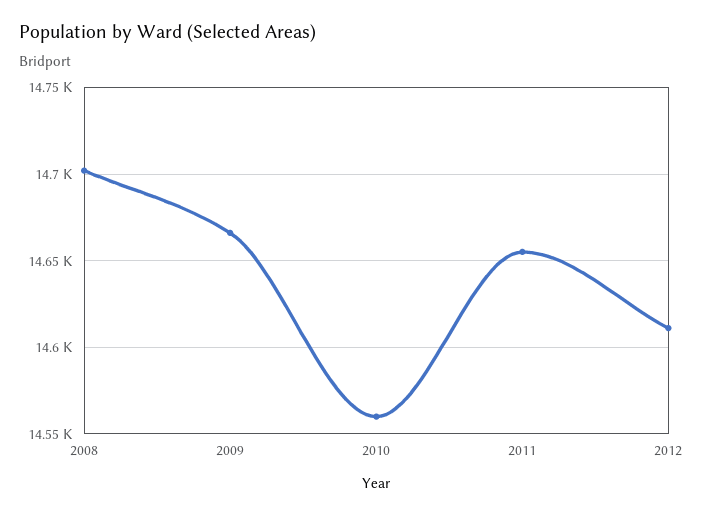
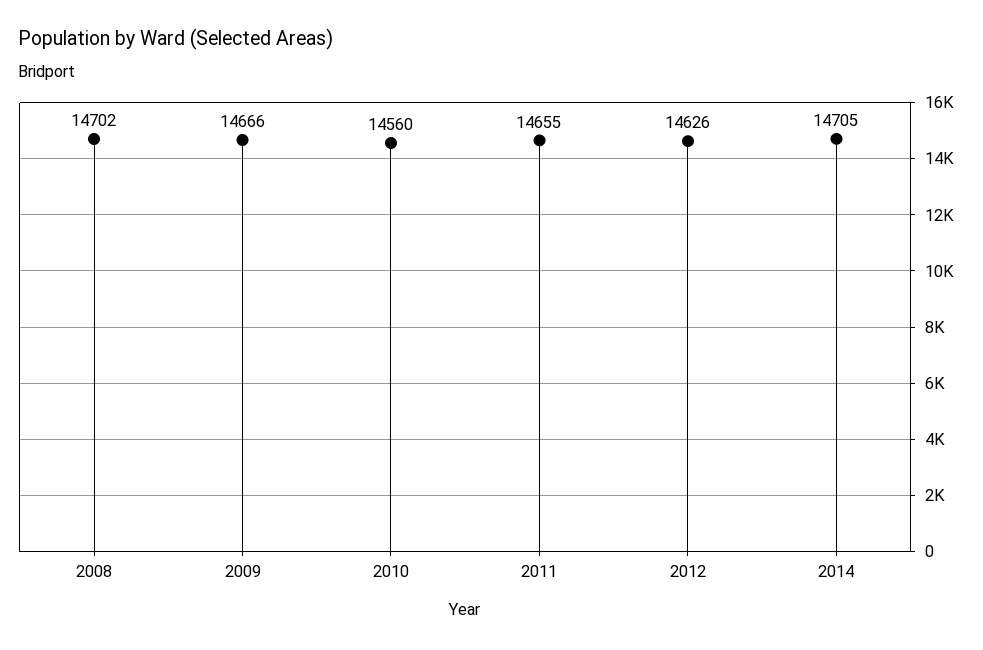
2012: 14610 -> 14626
2014: none -> 14705

